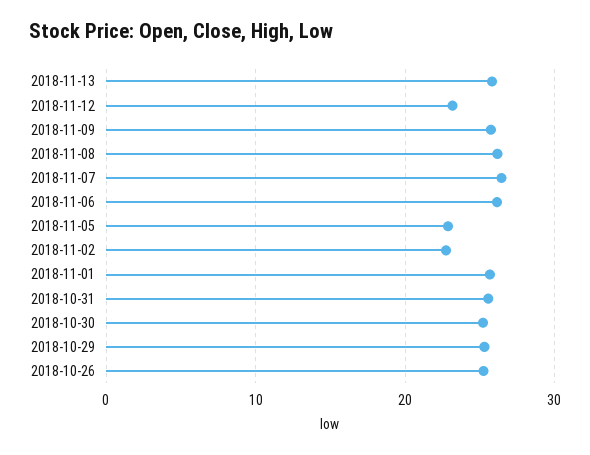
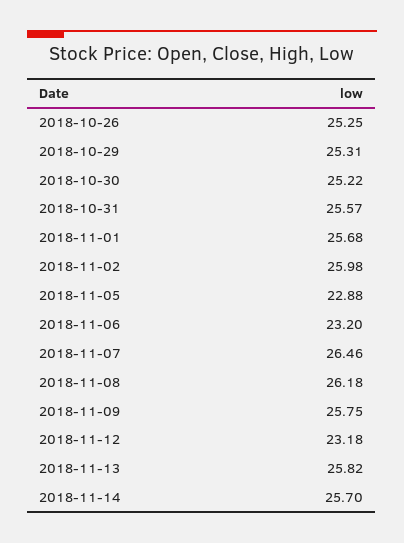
2018-11-06: 26 -> 23.2
2018-11-02: 23 -> 25.98
2018-11-14: none -> 25.7

